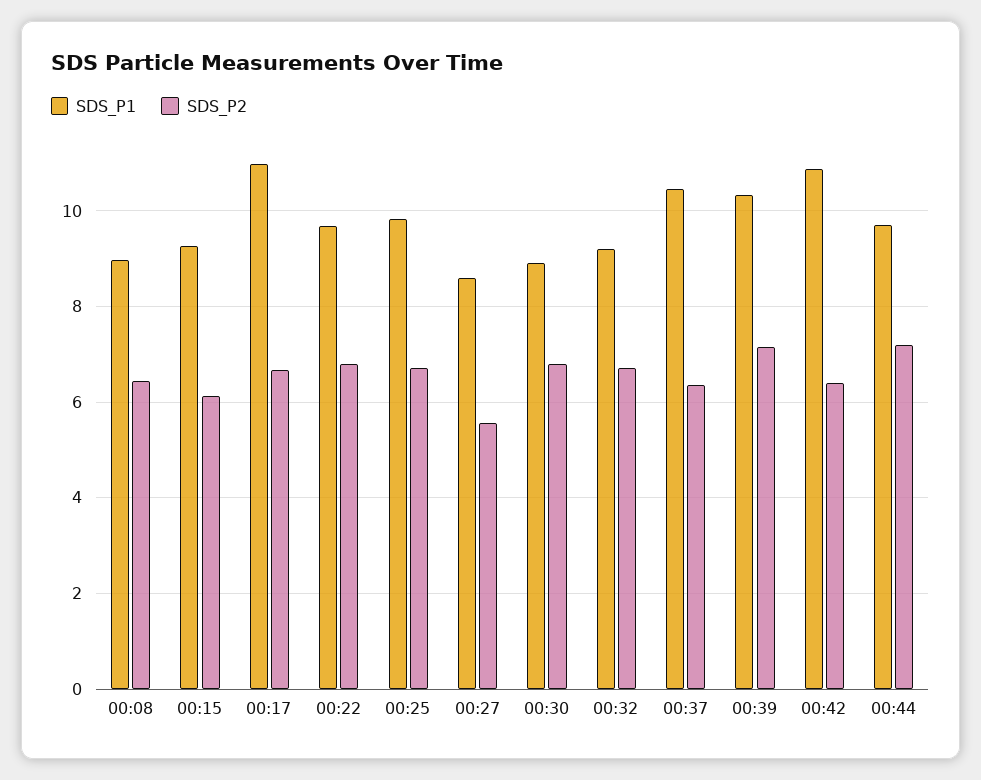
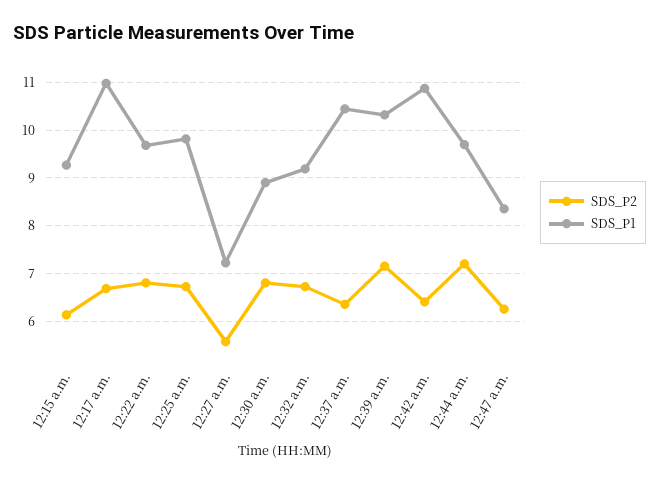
SDS_P1, 00:08: 9 -> none
SDS_P2, 00:08: 6.4 -> none
SDS_P1, 00:27: 8.6 -> 7.2
SDS_P2, 12:47 a.m.: none -> 6.2
SDS_P1, 12:47 a.m.: none -> 8.4

